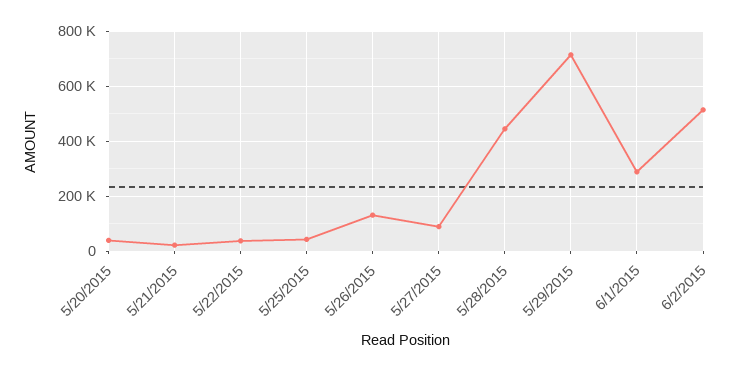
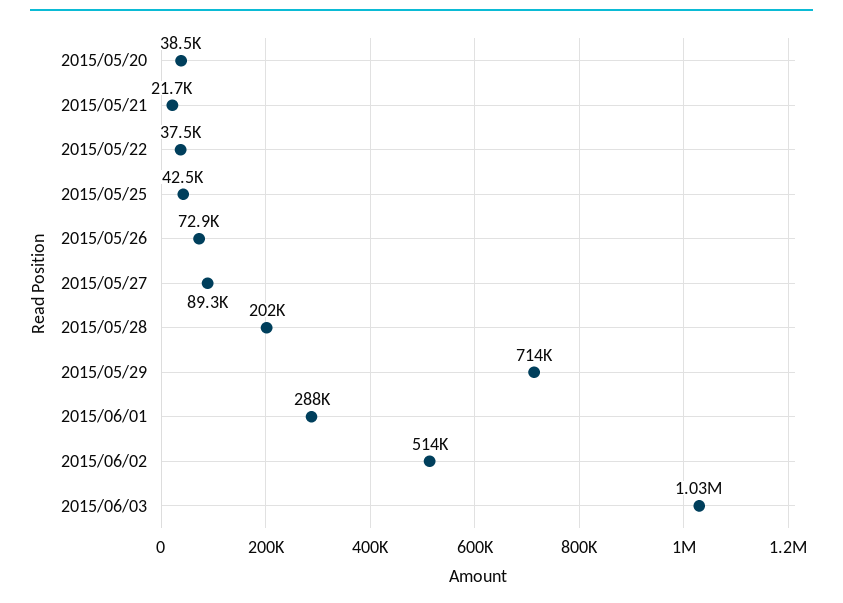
5/26/2015: 125000 -> 72900
5/28/2015: 450000 -> 202000
2015/06/03: none -> 1030000

